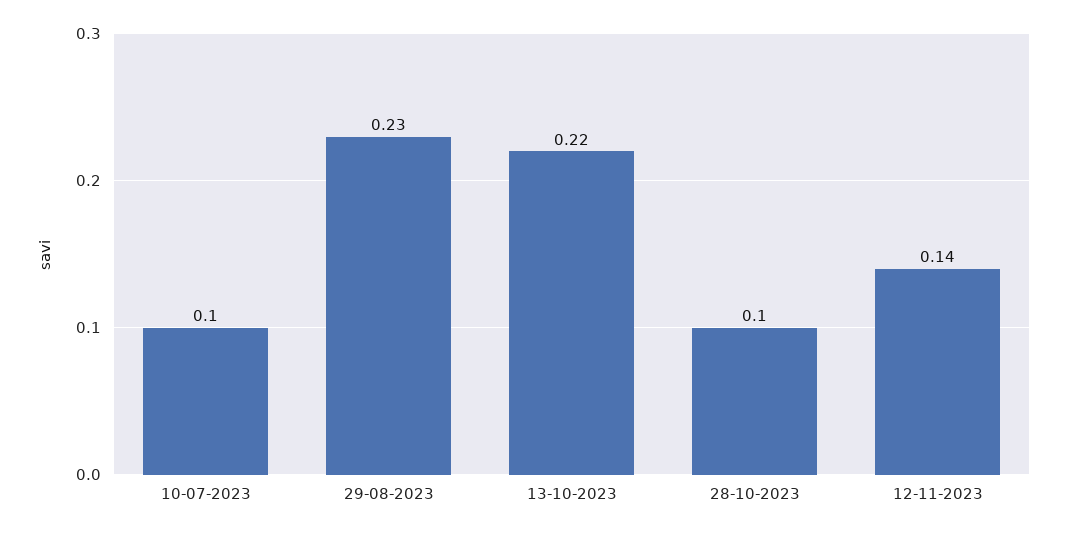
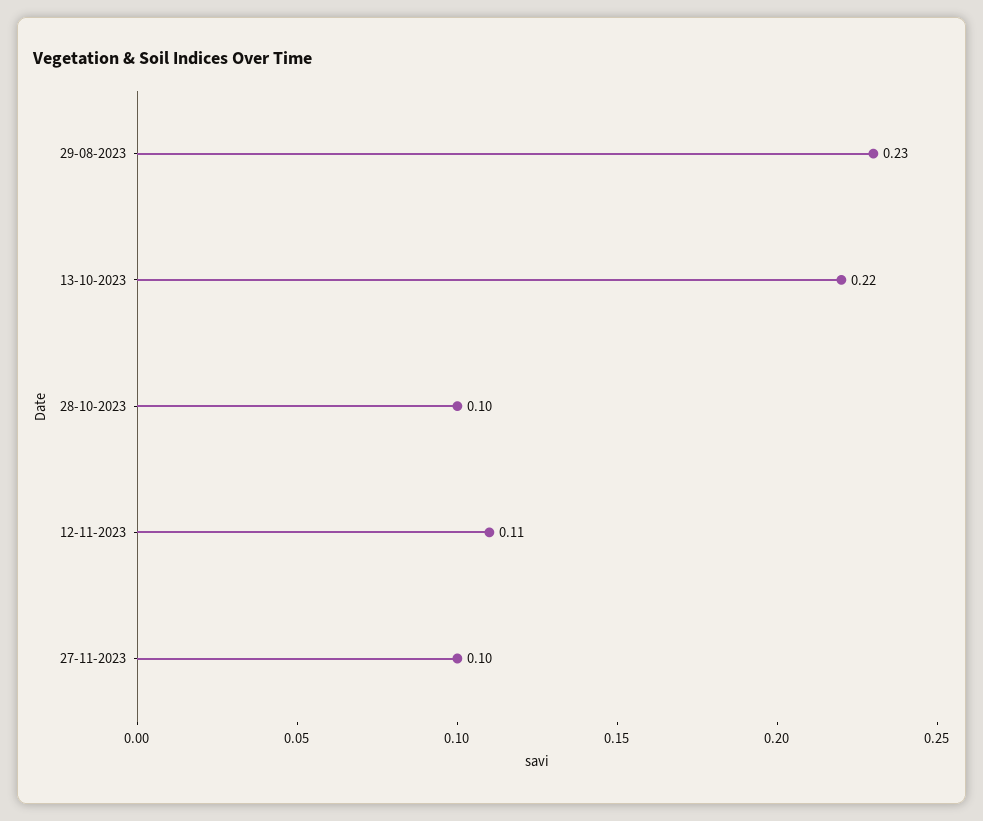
10-07-2023: 0.1 -> none
12-11-2023: 0.14 -> 0.11
27-11-2023: none -> 0.1

